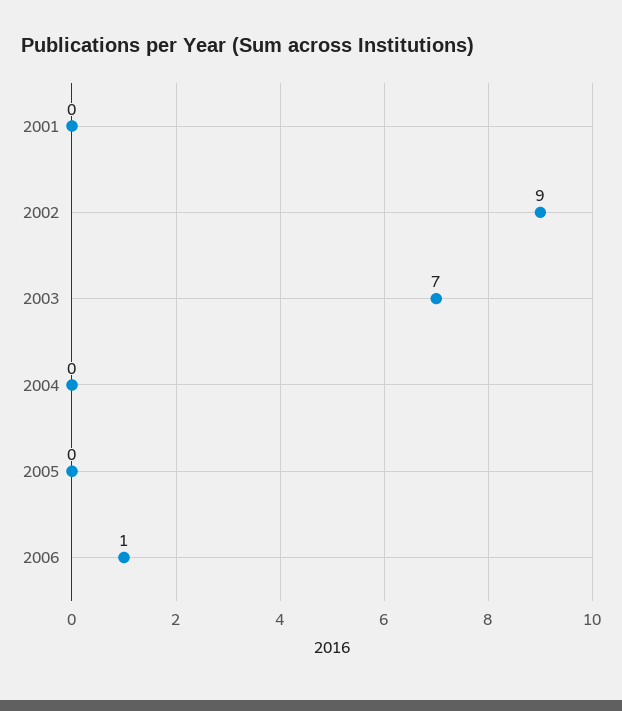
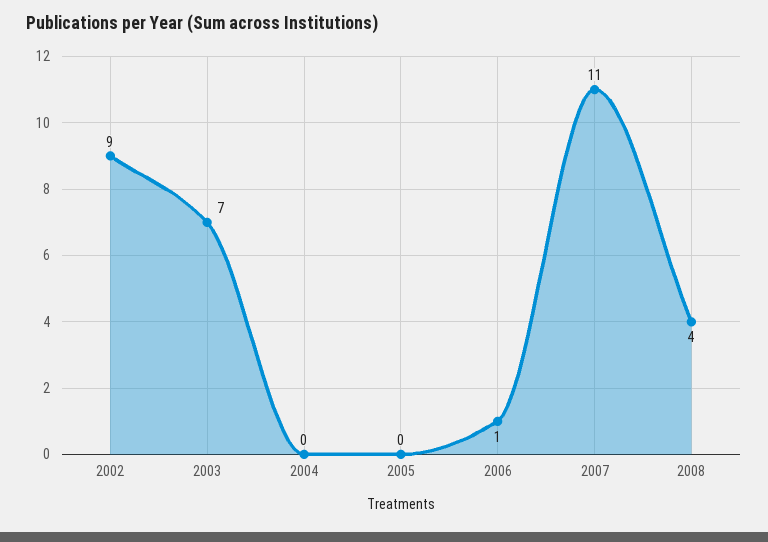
2001: 0 -> none
2007: none -> 11
2008: none -> 4

